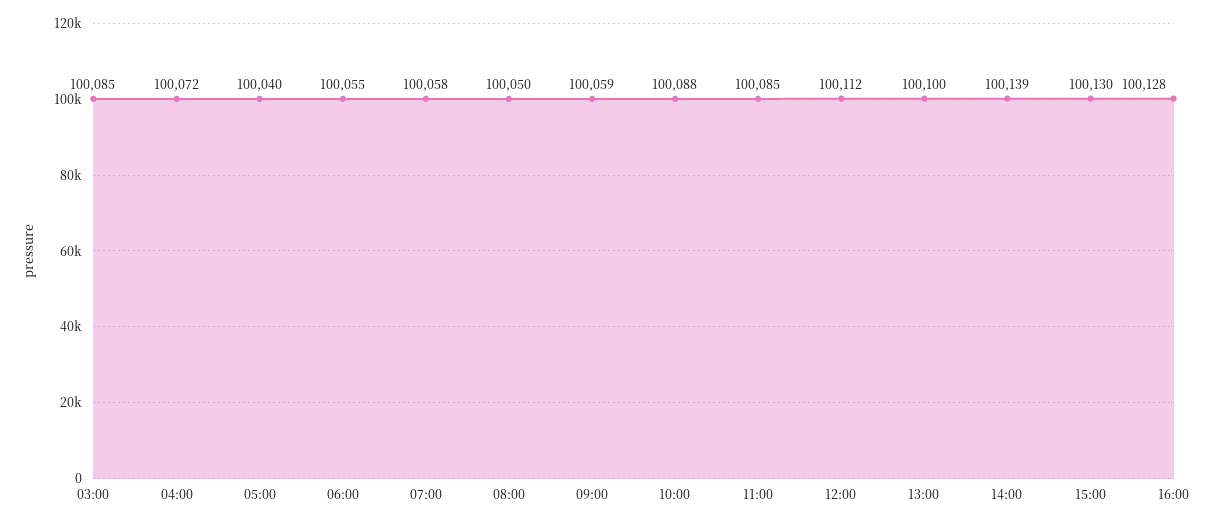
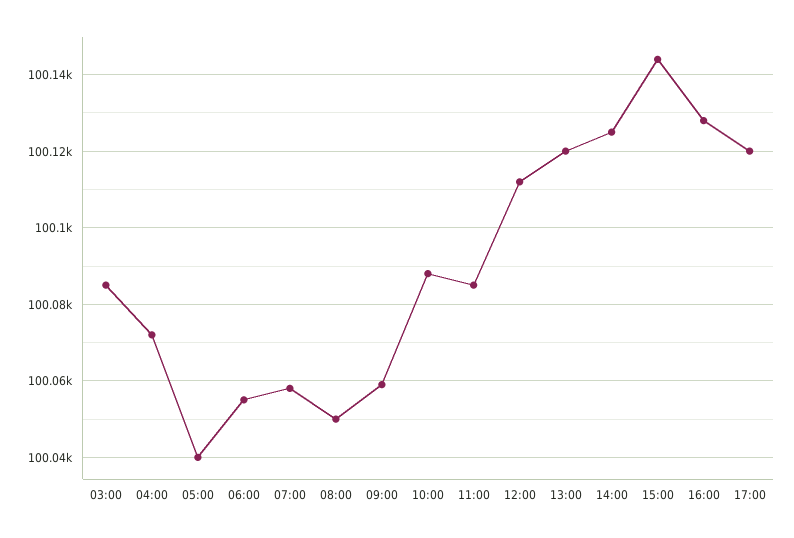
13:00: 100100 -> 100120
14:00: 100139 -> 100125
15:00: 100130 -> 100145
17:00: none -> 100120

